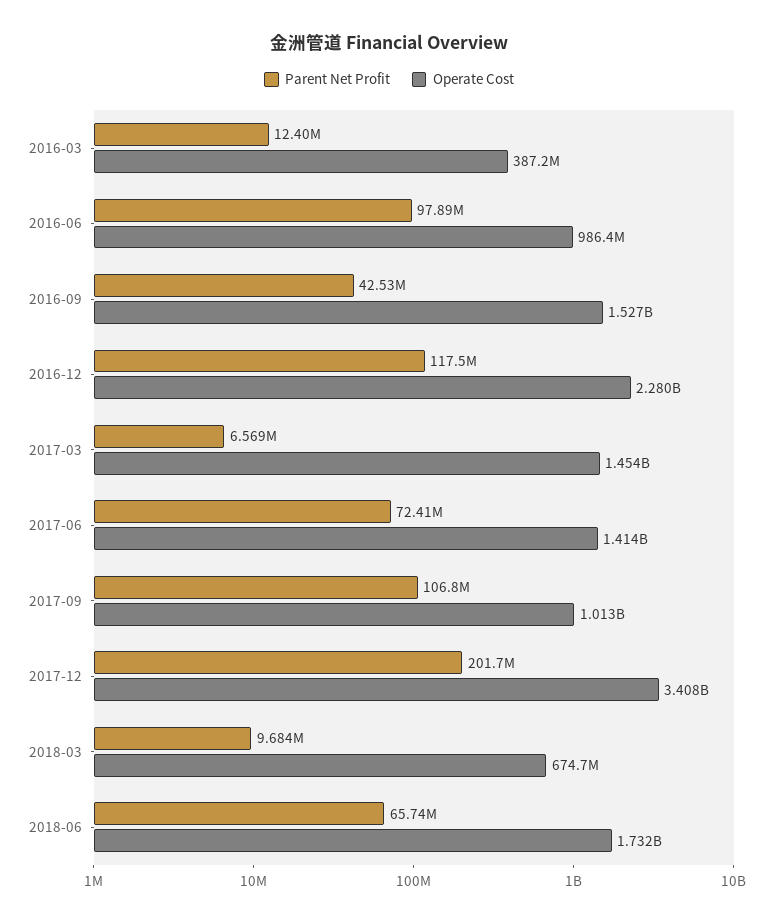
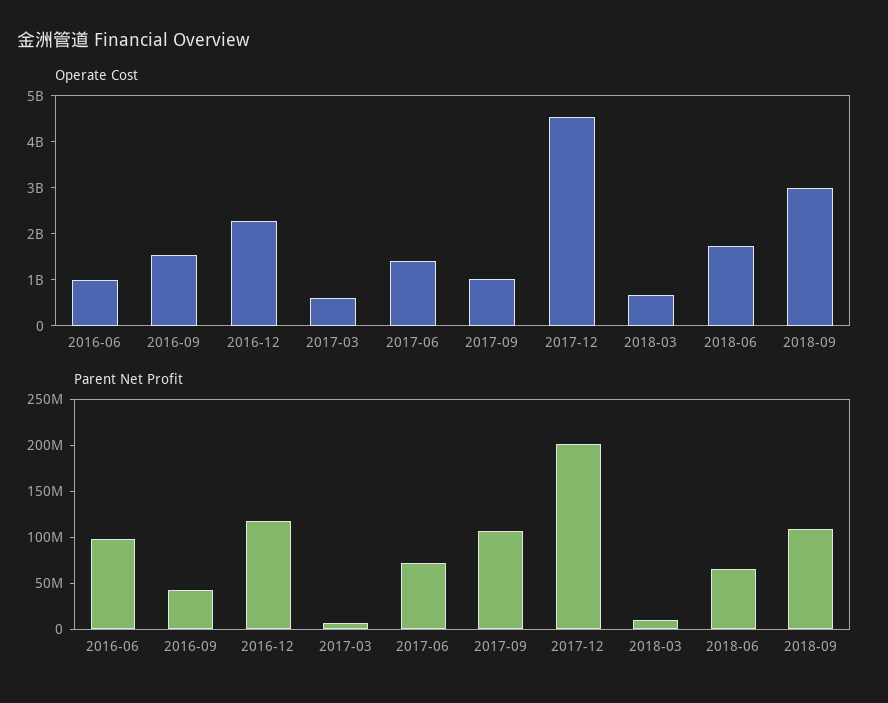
Parent Net Profit, 2016-03: 12400000 -> none
Operate Cost, 2016-03: 387200000 -> none
Operate Cost, 2017-03: 1454000000 -> 600000000
Operate Cost, 2017-12: 3408000000 -> 4600000000
Operate Cost, 2018-09: none -> 3000000000
Parent Net Profit, 2018-09: none -> 110000000

